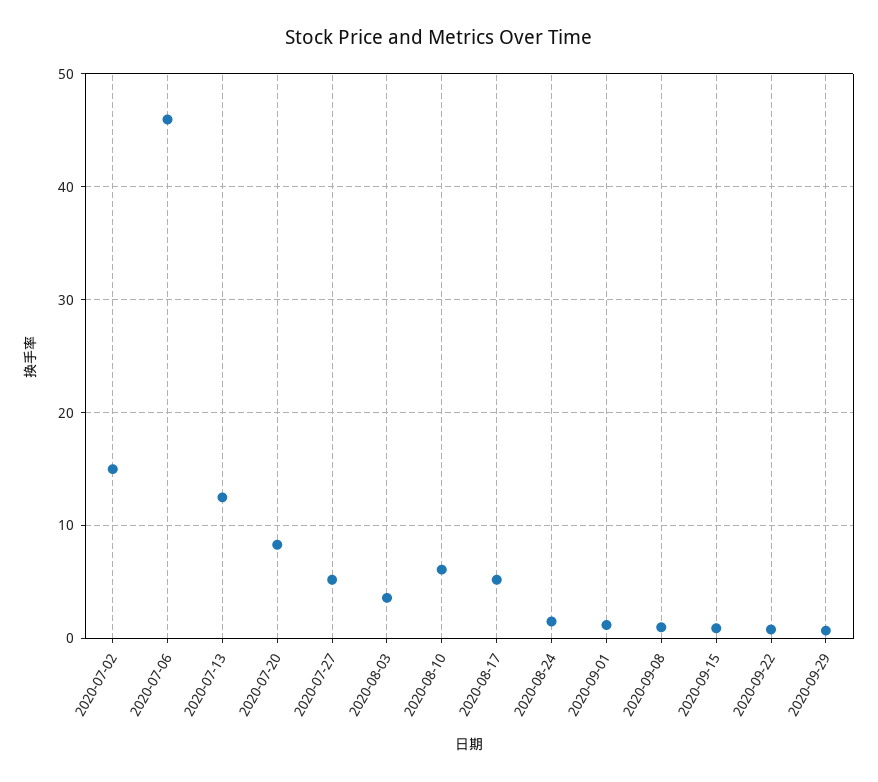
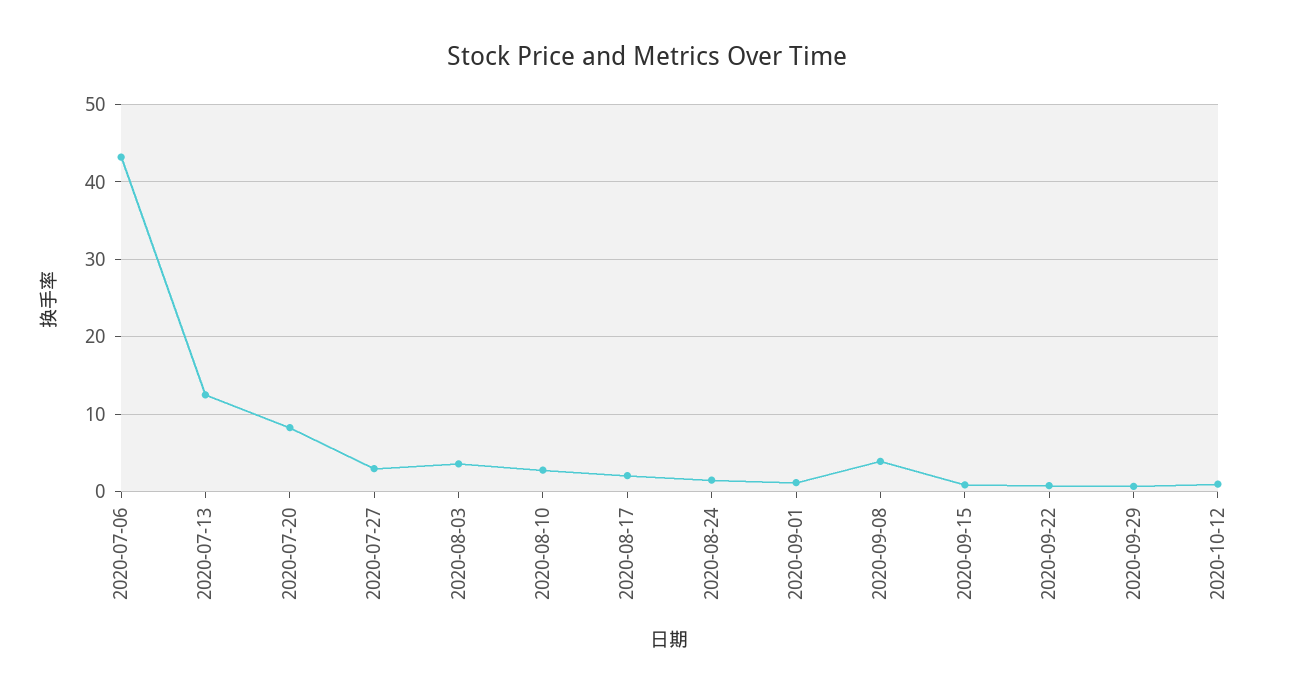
2020-07-02: 15 -> none
2020-07-06: 46 -> 43
2020-07-27: 5 -> 3
2020-08-10: 6 -> 3
2020-08-17: 5 -> 2
2020-09-08: 1 -> 4
2020-10-12: none -> 1

